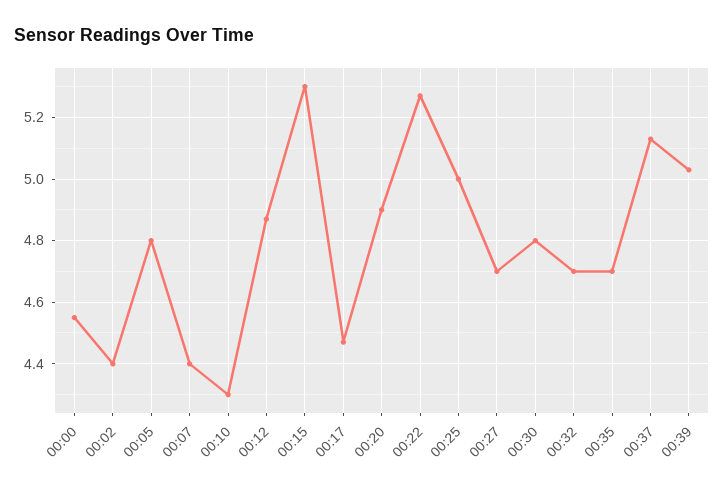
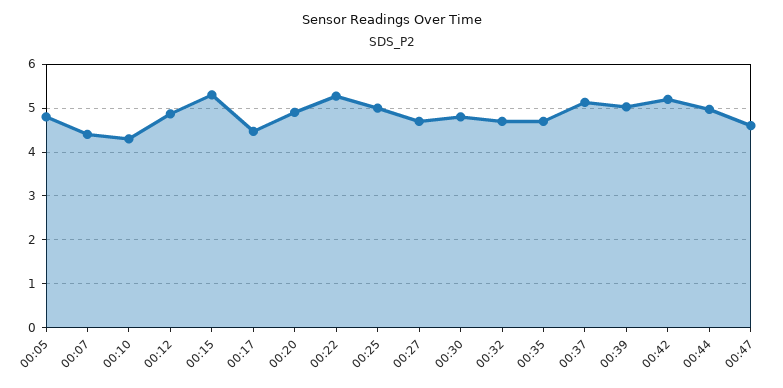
00:00: 4.55 -> none
00:02: 4.4 -> none
00:42: none -> 5.2
00:44: none -> 5
00:47: none -> 4.6

